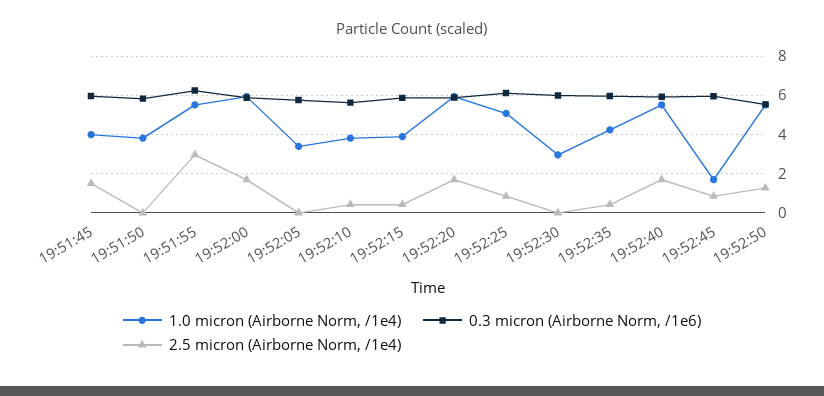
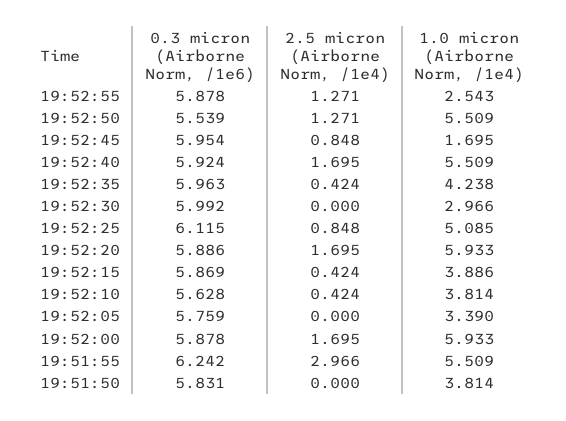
1.0 micron (Airborne Norm, /1e4), 19:51:45: 4 -> none
0.3 micron (Airborne Norm, /1e6), 19:51:45: 6 -> none
2.5 micron (Airborne Norm, /1e4), 19:51:45: 1.5 -> none
0.3 micron (Airborne Norm, /1e6), 19:52:55: none -> 5.878
2.5 micron (Airborne Norm, /1e4), 19:52:55: none -> 1.271
1.0 micron (Airborne Norm, /1e4), 19:52:55: none -> 2.543

